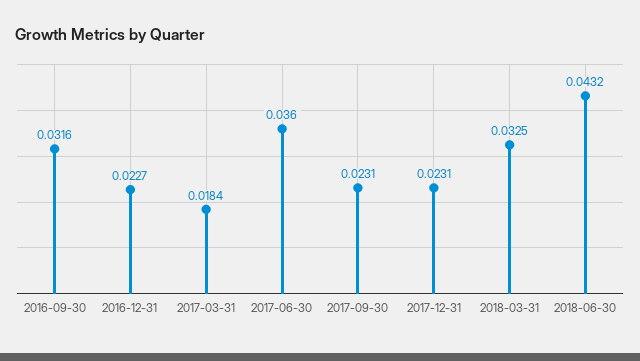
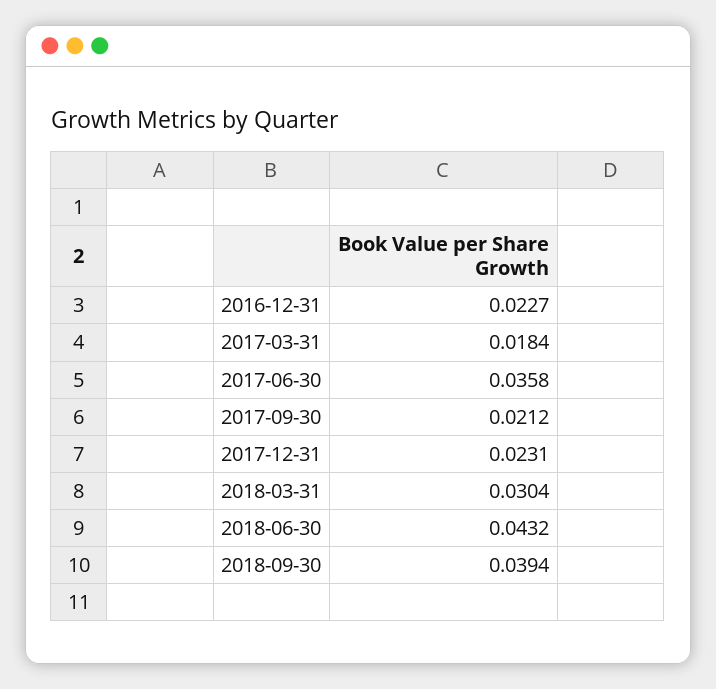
2016-09-30: 0.0316 -> none
2017-06-30: 0.036 -> 0.0358
2017-09-30: 0.0231 -> 0.0212
2018-03-31: 0.0325 -> 0.0304
2018-09-30: none -> 0.0394

